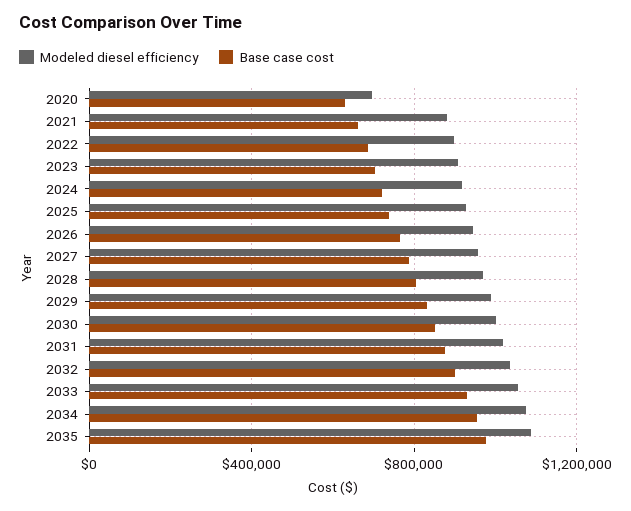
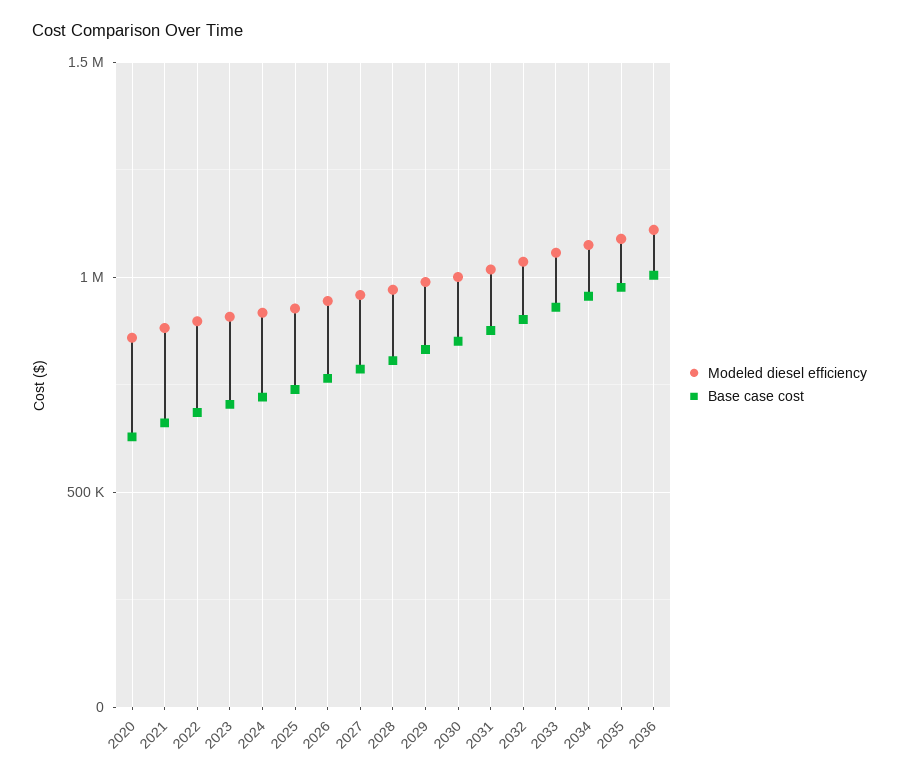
Modeled diesel efficiency, 2020: 700000 -> 850000
Modeled diesel efficiency, 2036: none -> 1100000
Base case cost, 2036: none -> 1000000

